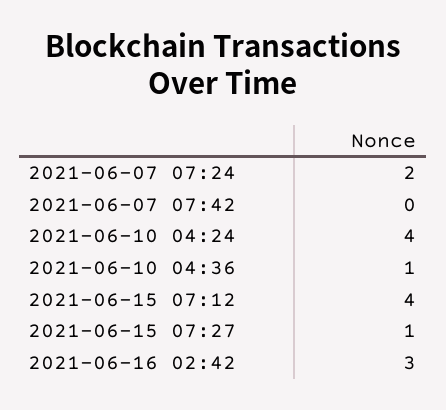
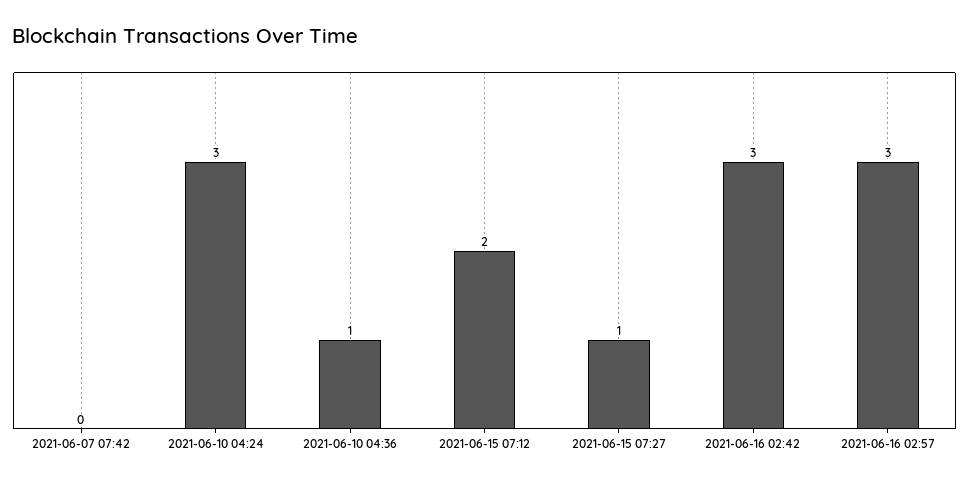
2021-06-07 07:24: 2 -> none
2021-06-10 04:24: 4 -> 3
2021-06-15 07:12: 4 -> 2
2021-06-16 02:57: none -> 3

